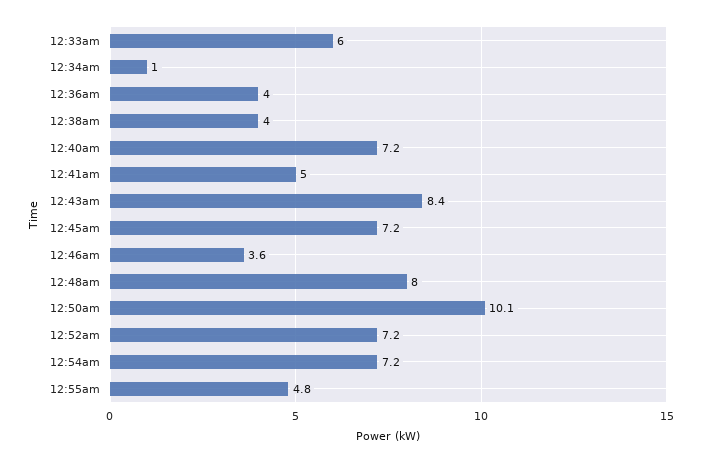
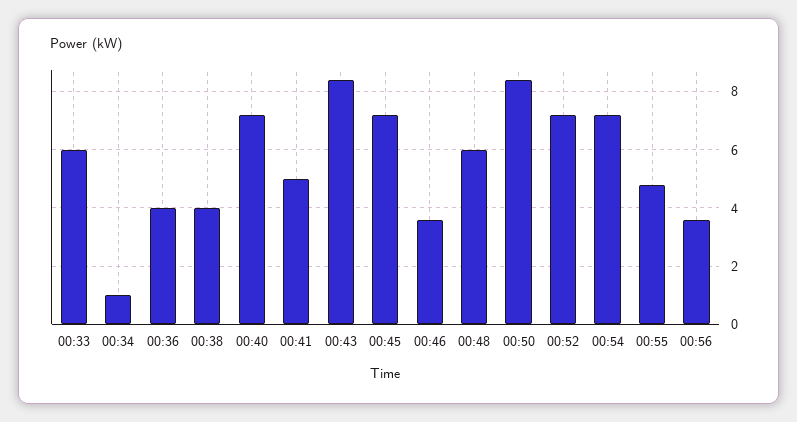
12:48am: 8 -> 6
12:50am: 10.1 -> 8.5
00:56: none -> 3.5

